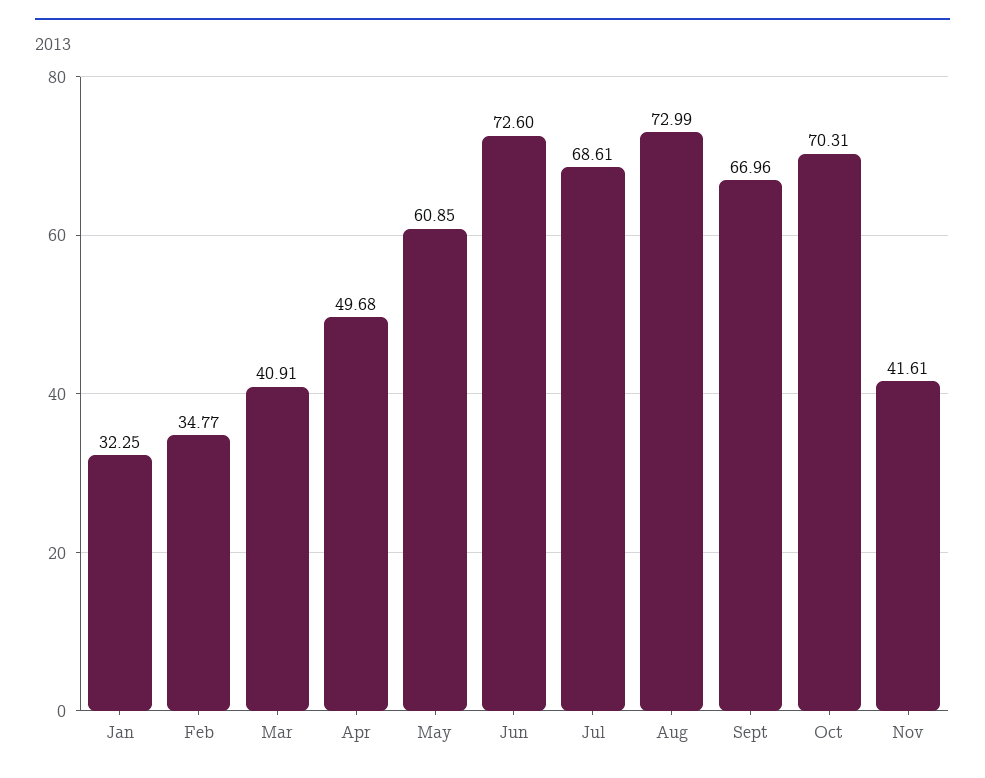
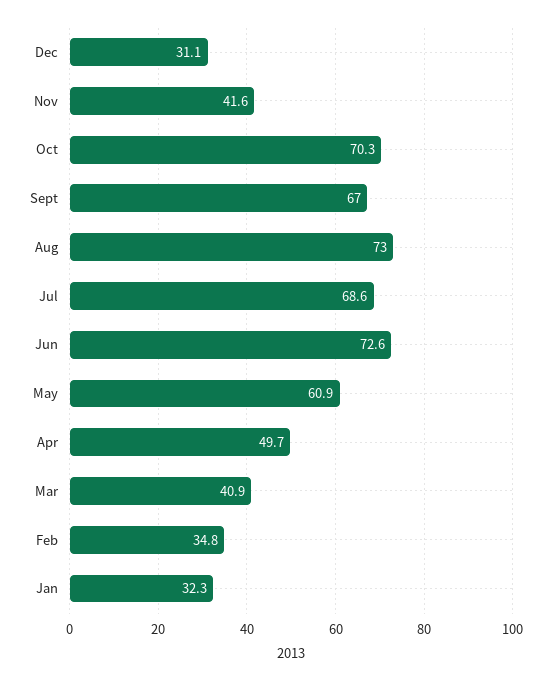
Dec: none -> 31.1

